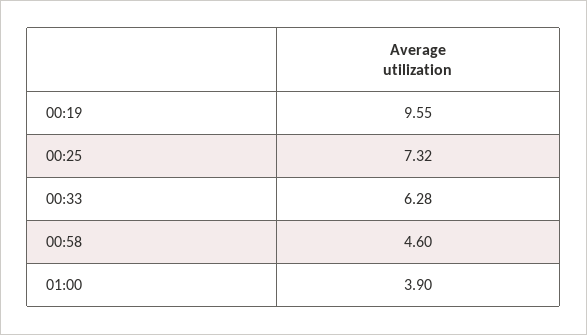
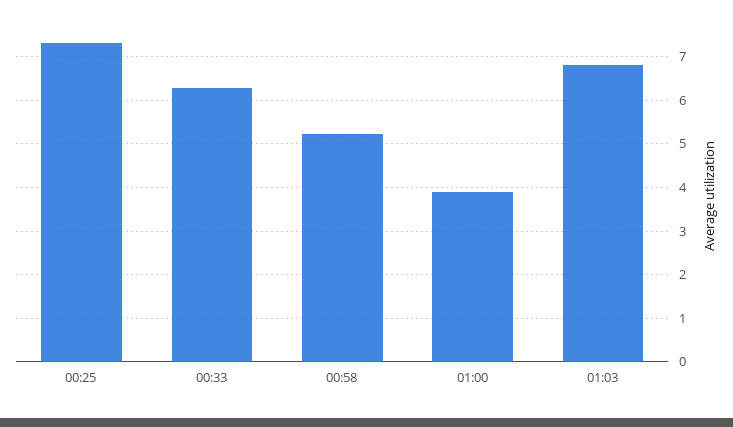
00:19: 9.55 -> none
00:58: 4.6 -> 5.2
01:03: none -> 6.8

